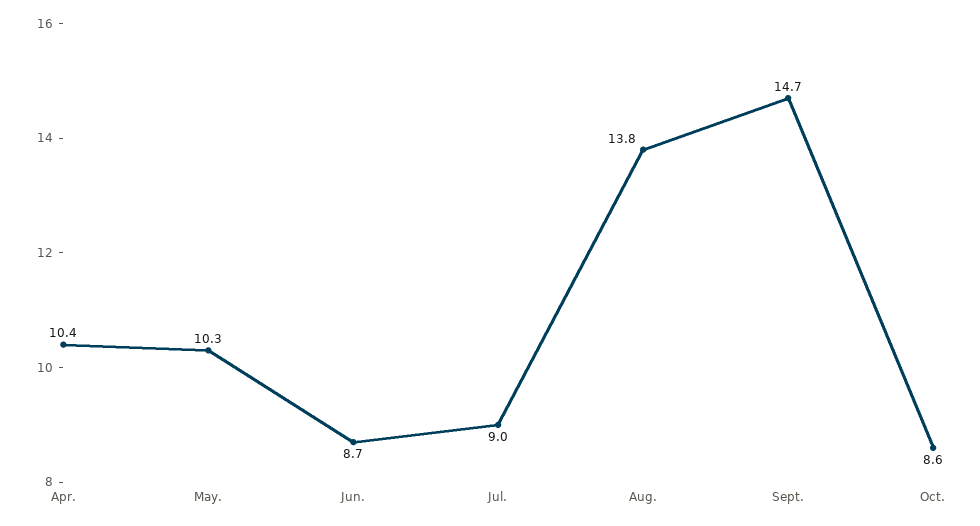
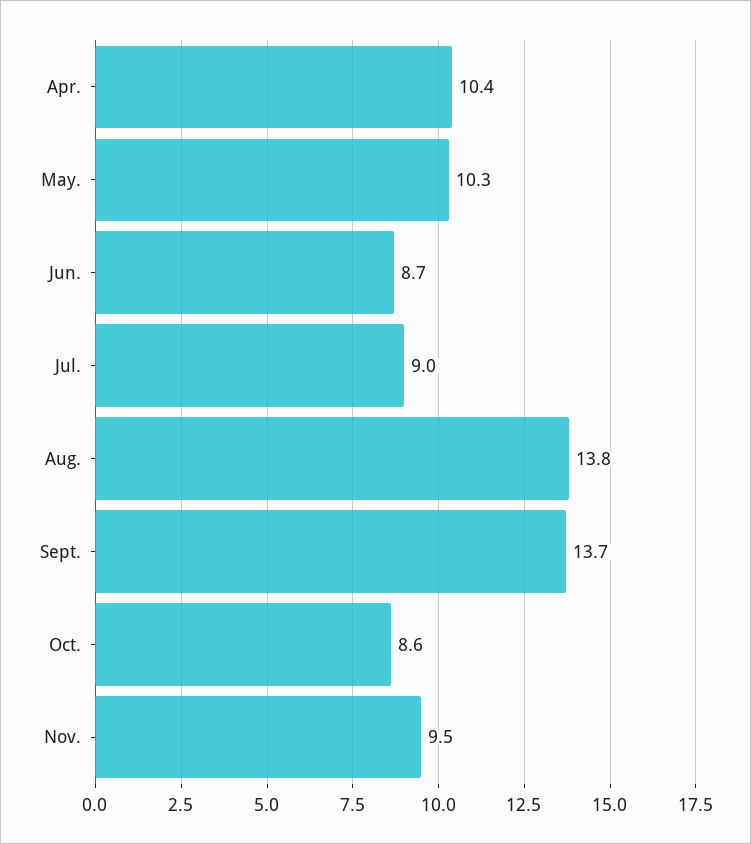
Sept.: 14.7 -> 13.7
Nov.: none -> 9.5

